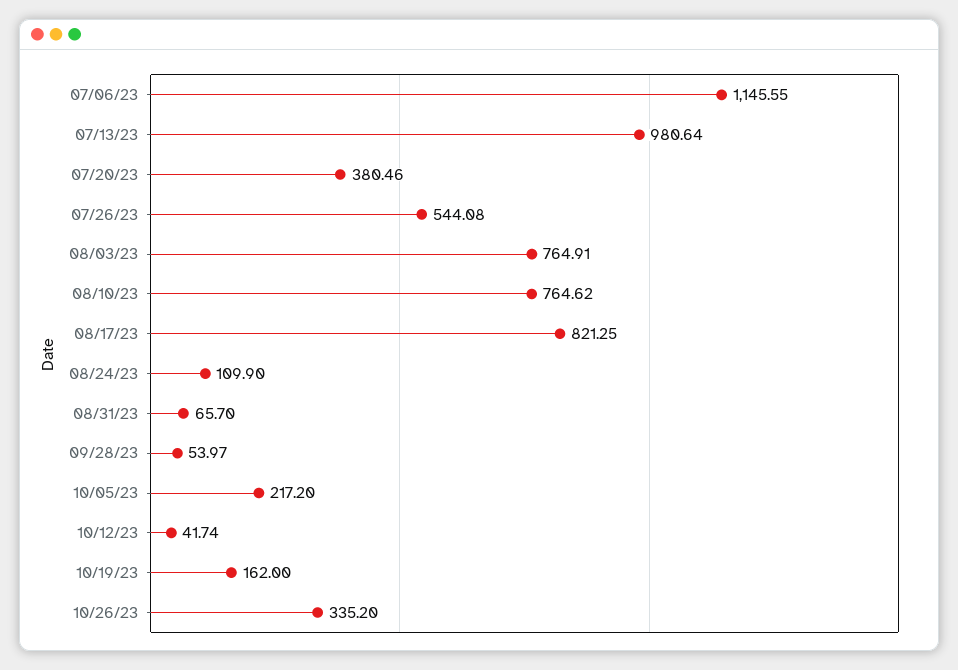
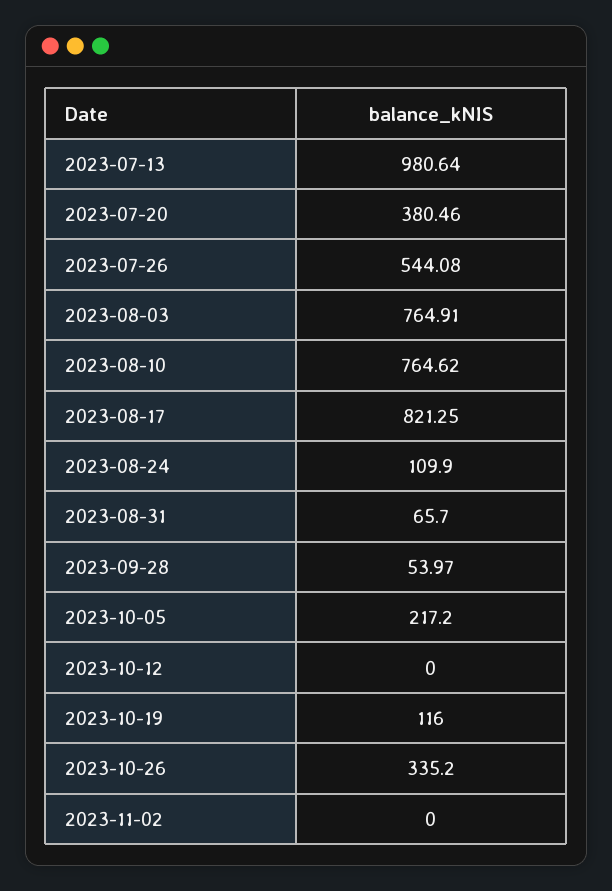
07/06/23: 1145.55 -> none
10/12/23: 41.74 -> 0
10/19/23: 162 -> 116
2023-11-02: none -> 0

